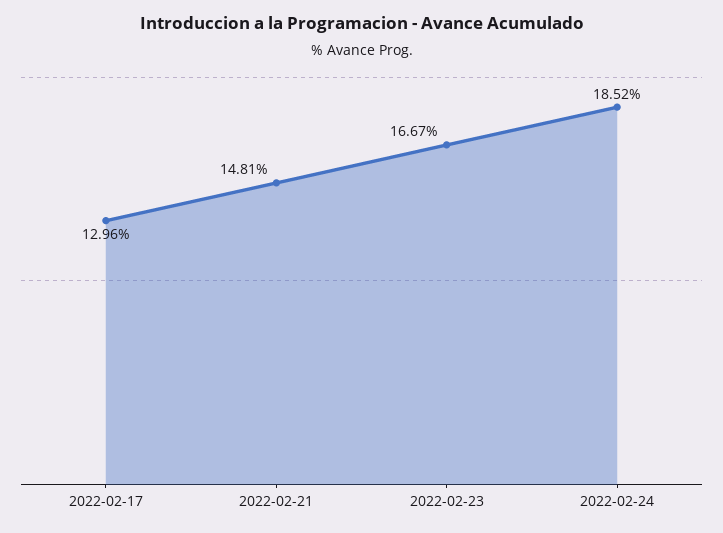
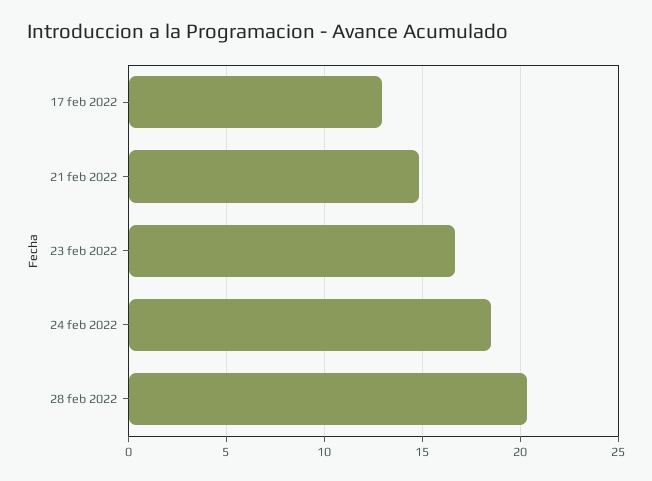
28 feb 2022: none -> 20.5

